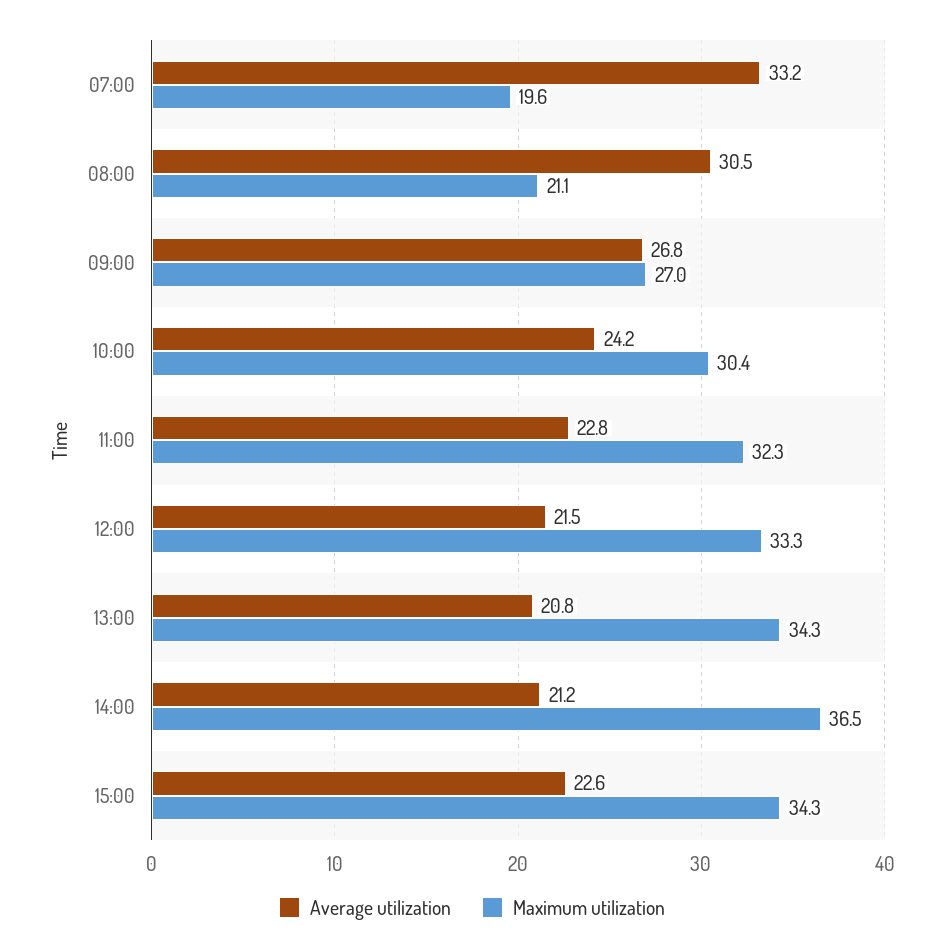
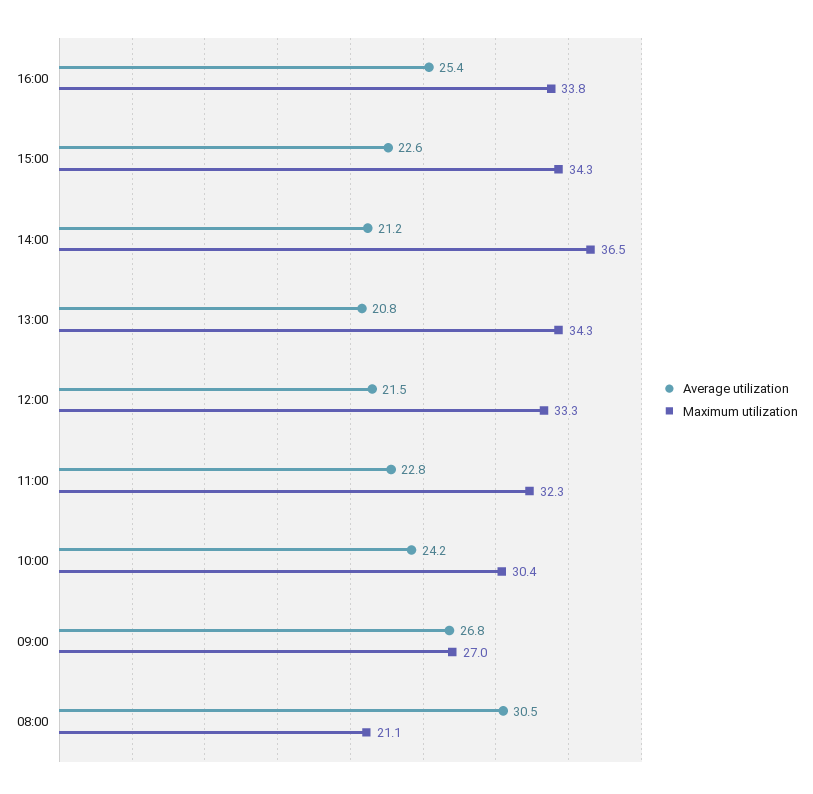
Average utilization, 07:00: 33.2 -> none
Maximum utilization, 07:00: 19.6 -> none
Average utilization, 16:00: none -> 25.4
Maximum utilization, 16:00: none -> 33.8

